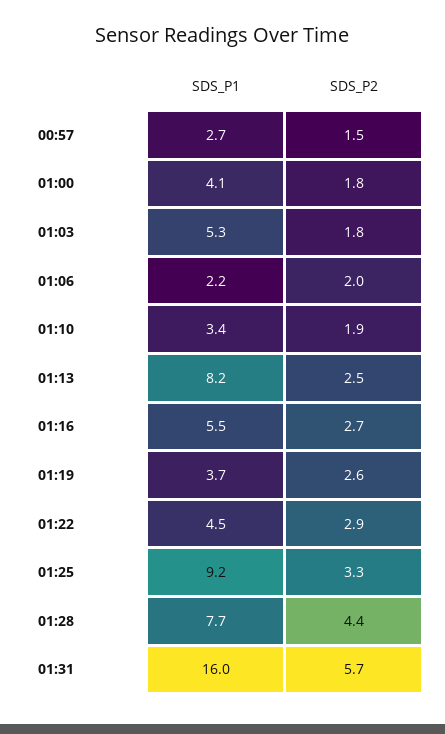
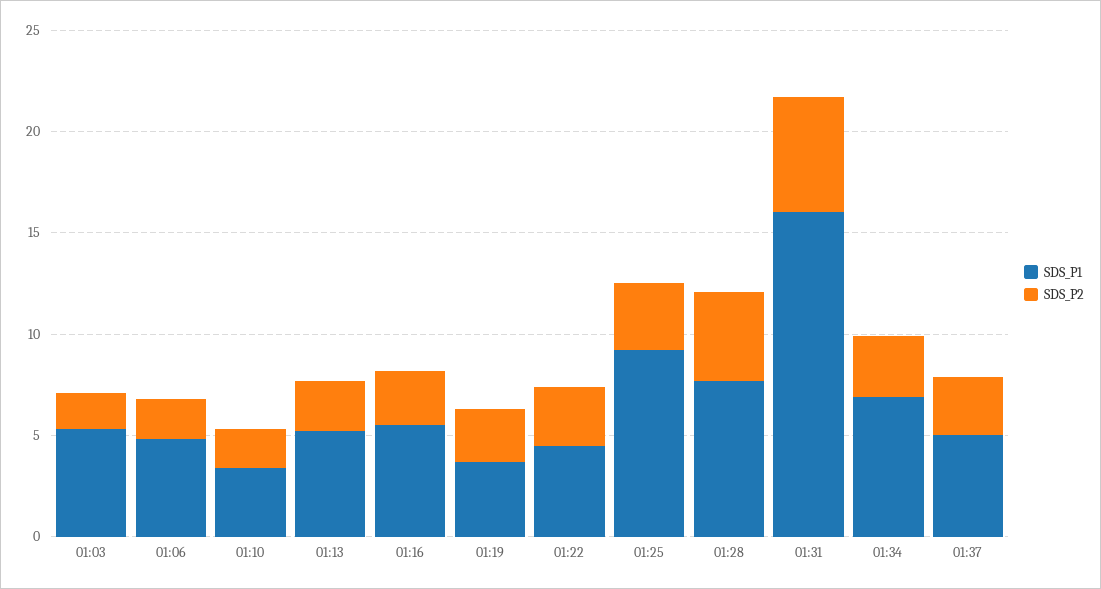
SDS_P1, 00:57: 2.7 -> none
SDS_P2, 00:57: 1.5 -> none
SDS_P1, 01:00: 4.1 -> none
SDS_P2, 01:00: 1.8 -> none
SDS_P1, 01:06: 2.2 -> 5
SDS_P1, 01:13: 8.2 -> 5
SDS_P1, 01:34: none -> 7
SDS_P2, 01:34: none -> 3
SDS_P1, 01:37: none -> 5
SDS_P2, 01:37: none -> 3

